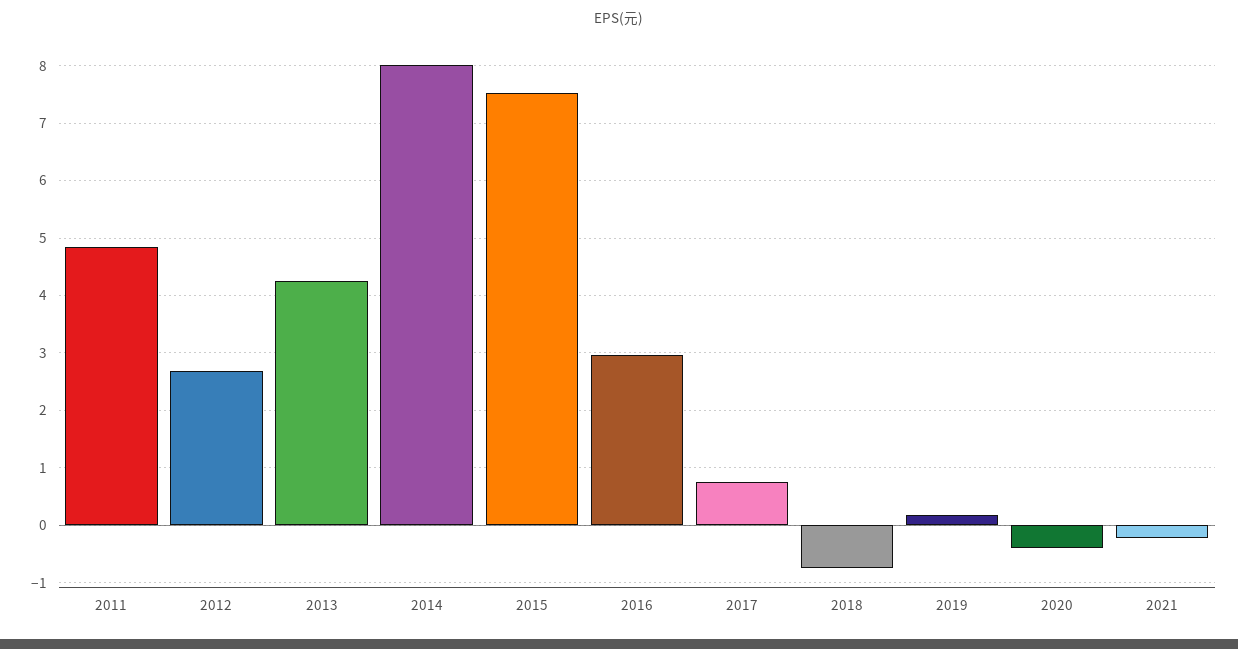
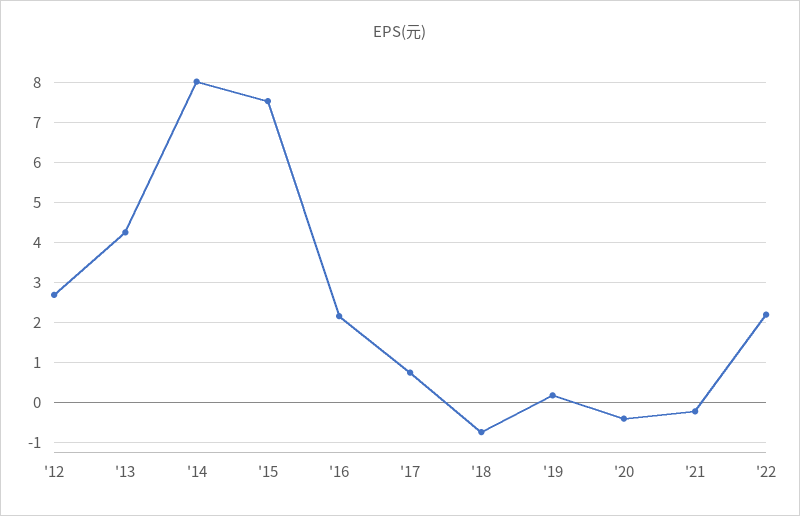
2011: 4.8 -> none
2016: 3 -> 2.2
'22: none -> 2.2

